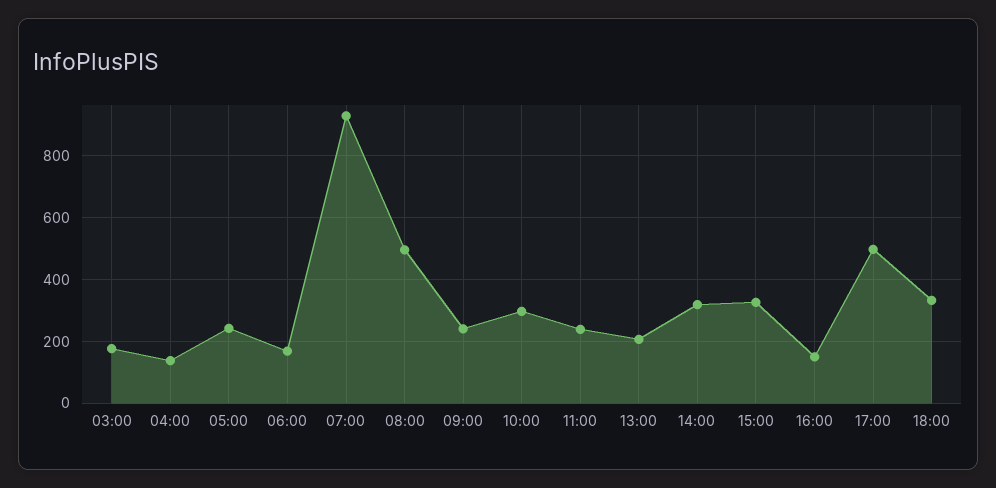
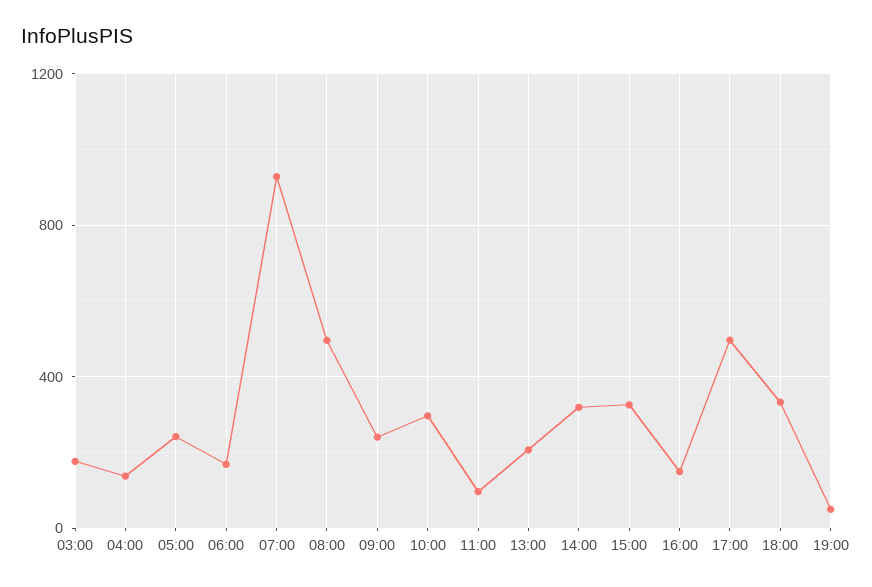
11:00: 240 -> 100
19:00: none -> 50

